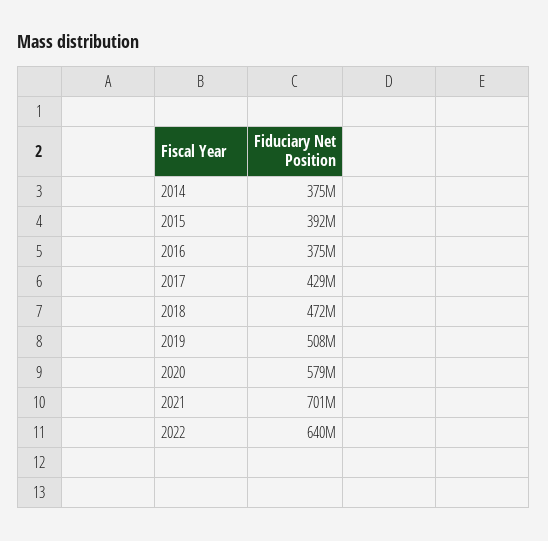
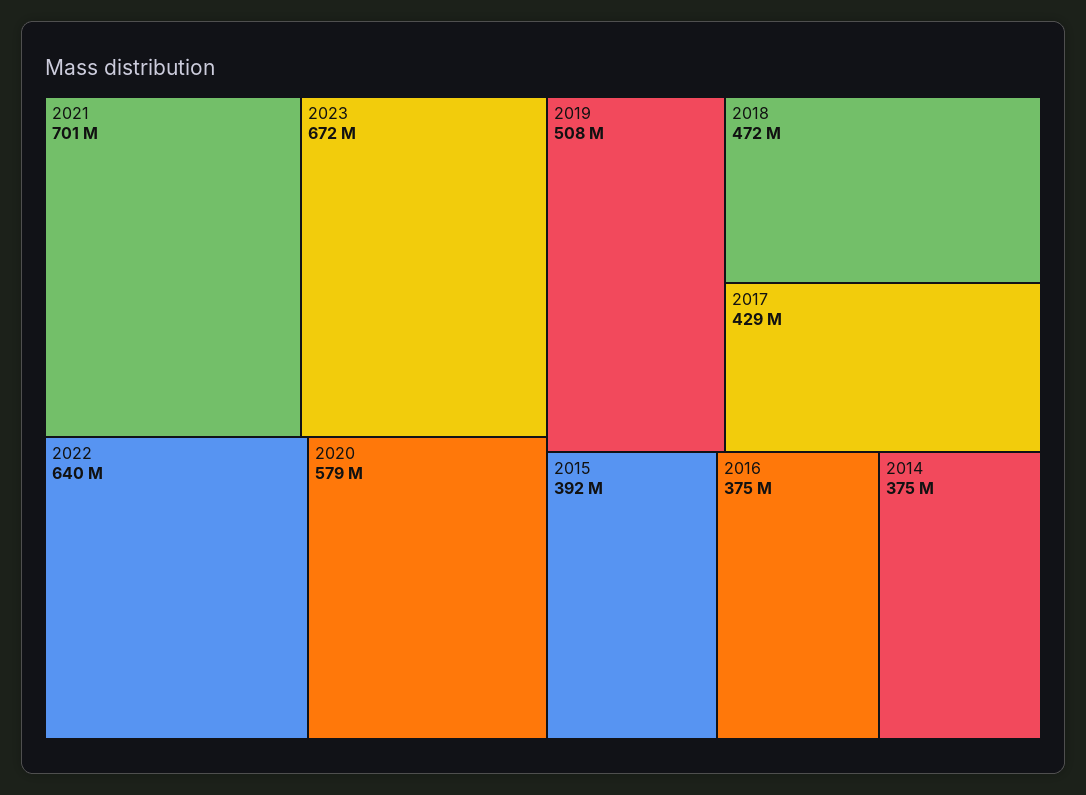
2023: none -> 672000000

